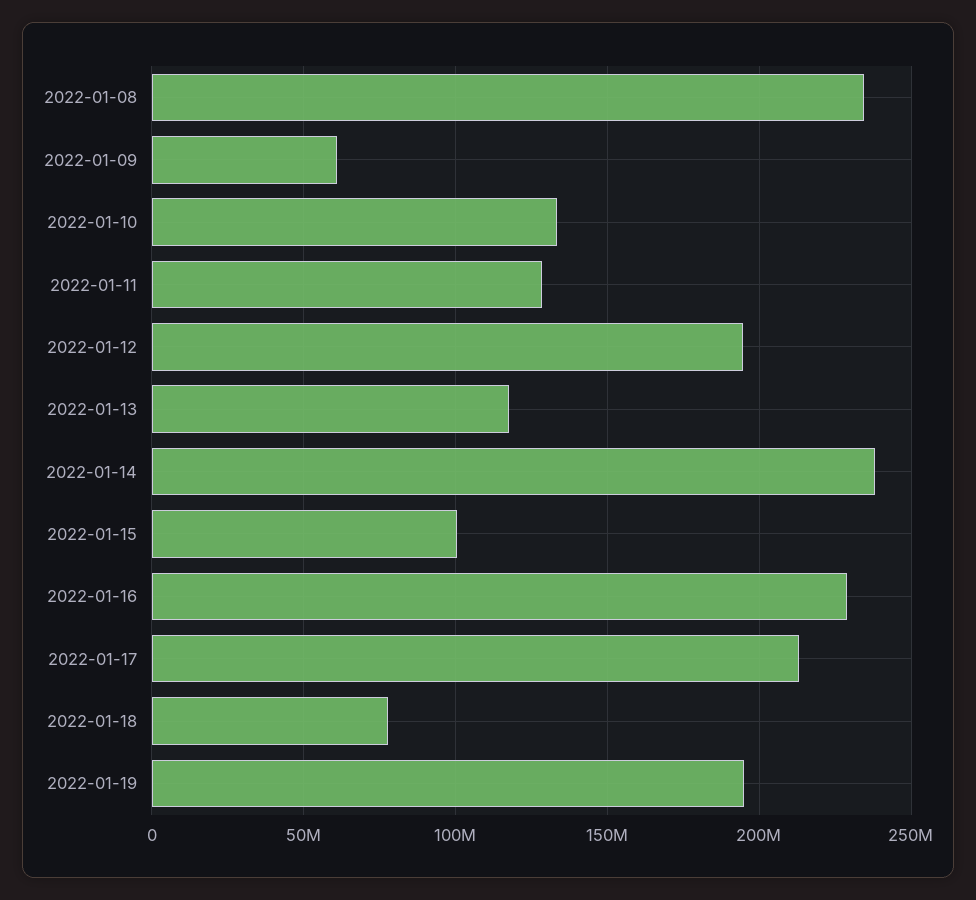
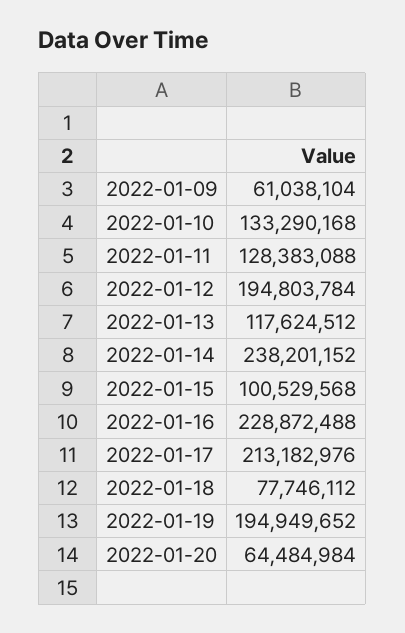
2022-01-08: 235000000 -> none
2022-01-20: none -> 64484984

